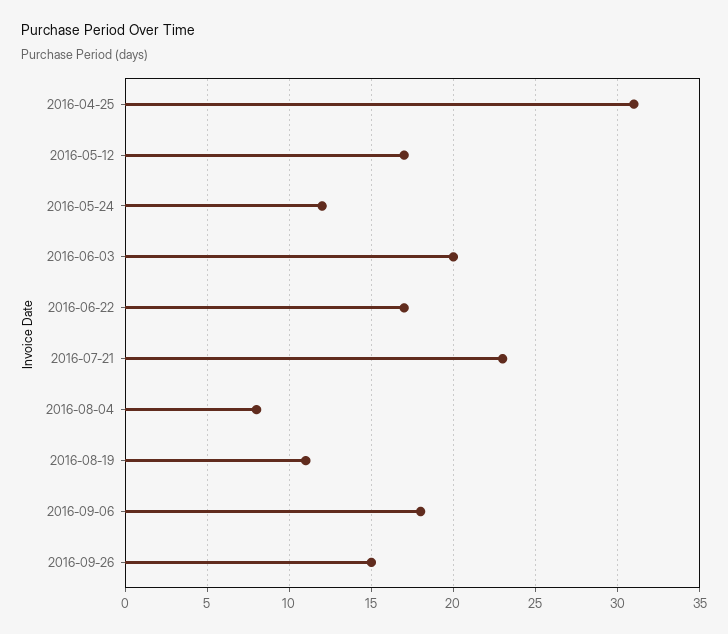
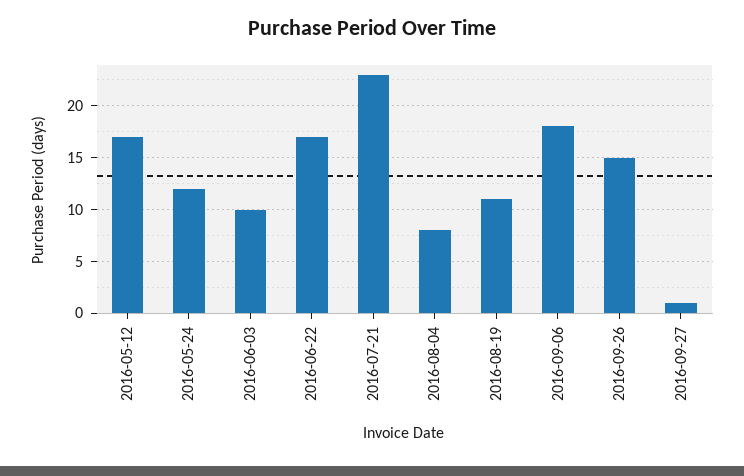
2016-04-25: 31 -> none
2016-06-03: 20 -> 10
2016-09-27: none -> 1

